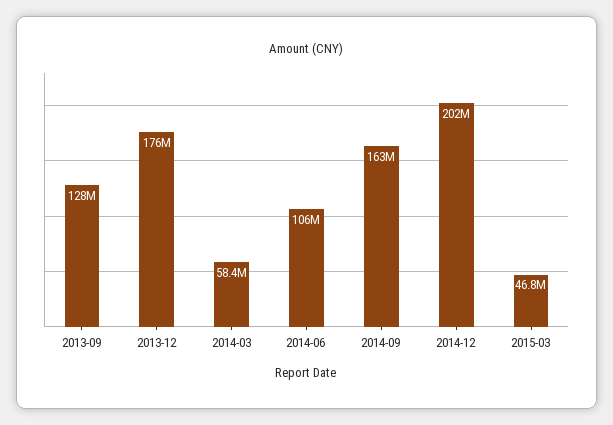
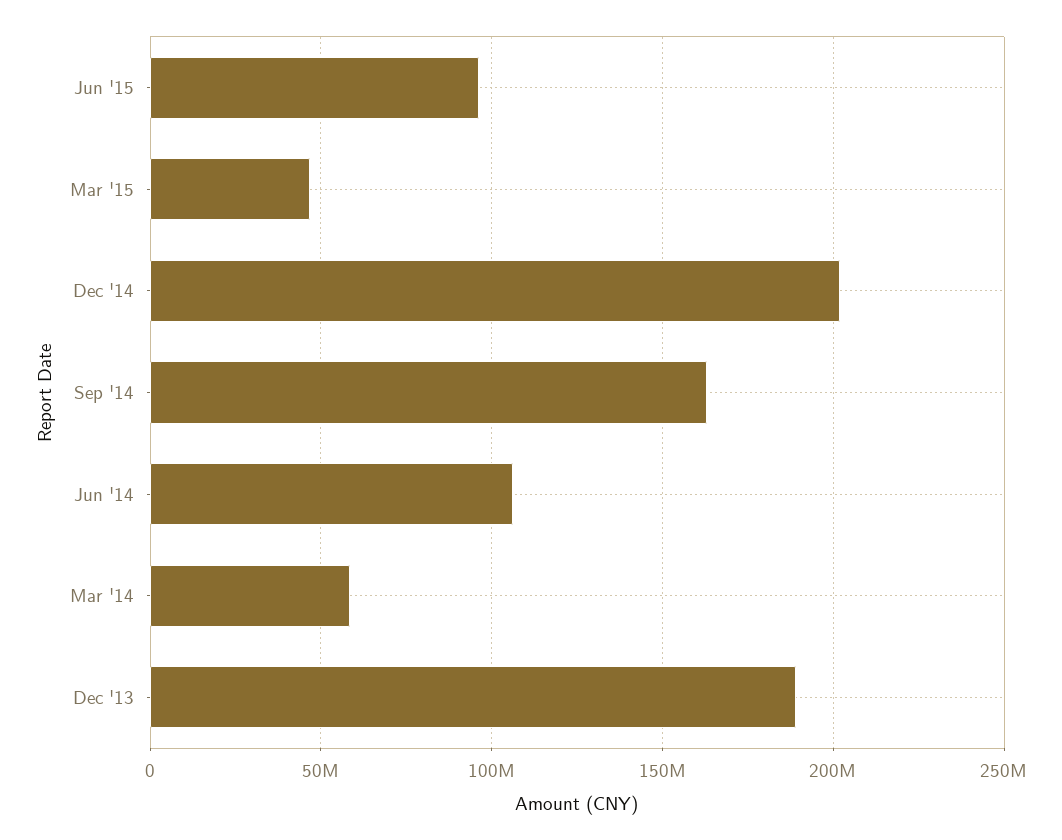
2013-09: 128000000 -> none
2013-12: 176000000 -> 190000000
Jun '15: none -> 95000000

